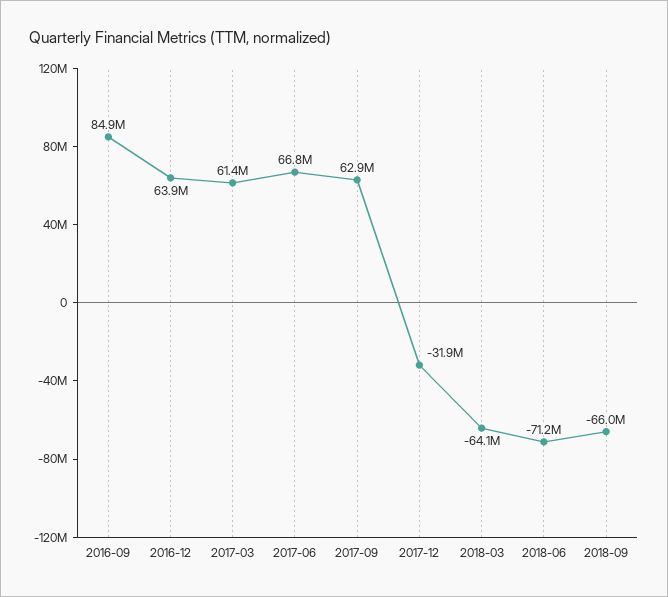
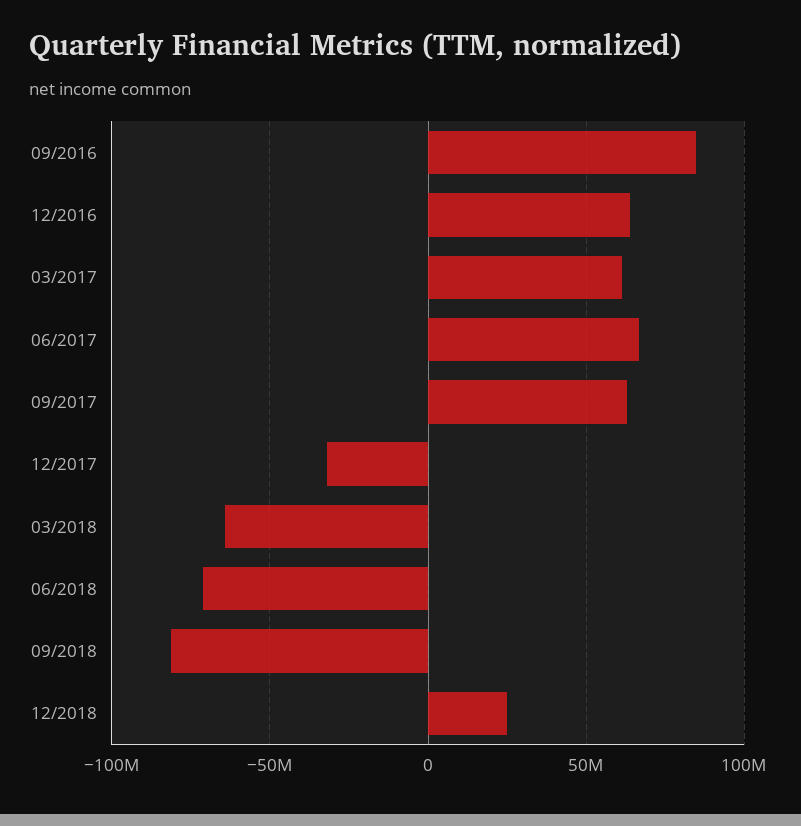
2018-09: -66000000 -> -80000000
12/2018: none -> 25000000

